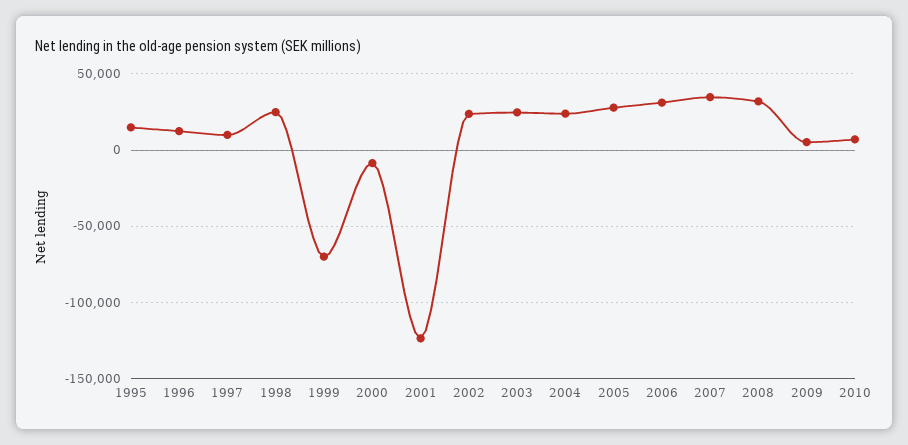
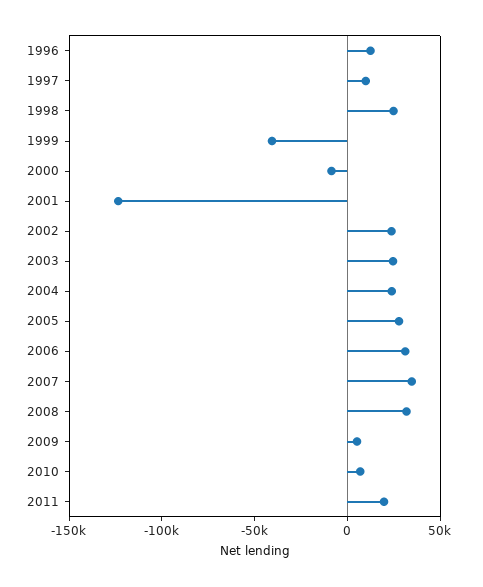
1995: 15000 -> none
1999: -70000 -> -40000
2011: none -> 20000

